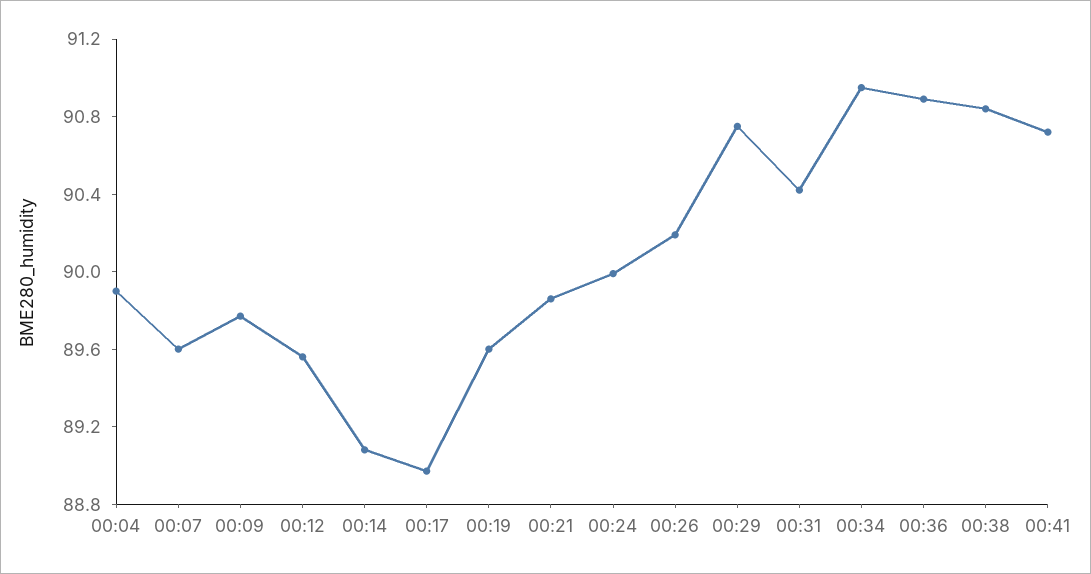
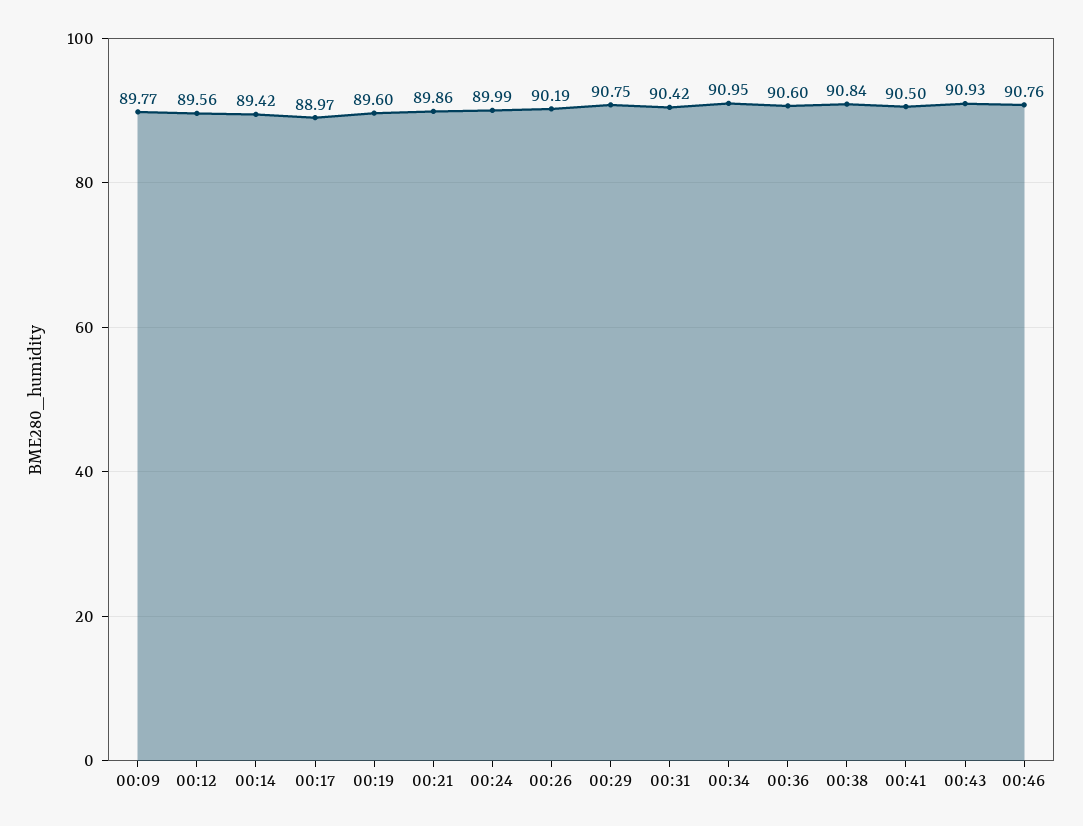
00:04: 89.9 -> none
00:07: 89.6 -> none
00:14: 89.1 -> 89.42
00:36: 90.9 -> 90.6
00:41: 90.7 -> 90.5
00:43: none -> 90.93
00:46: none -> 90.76

